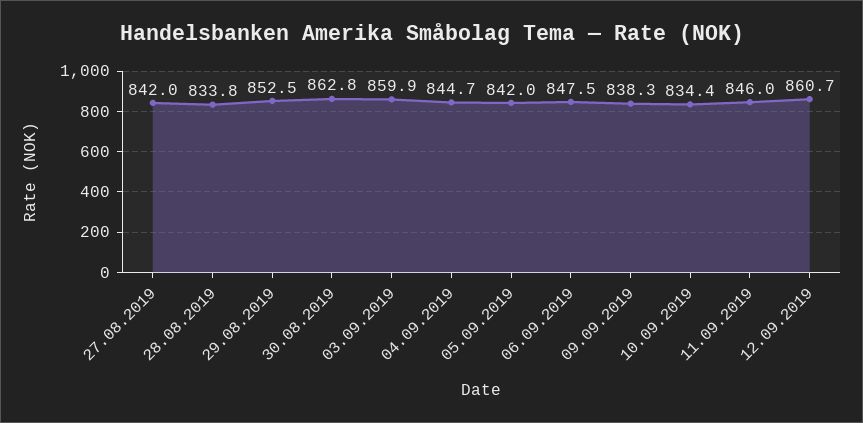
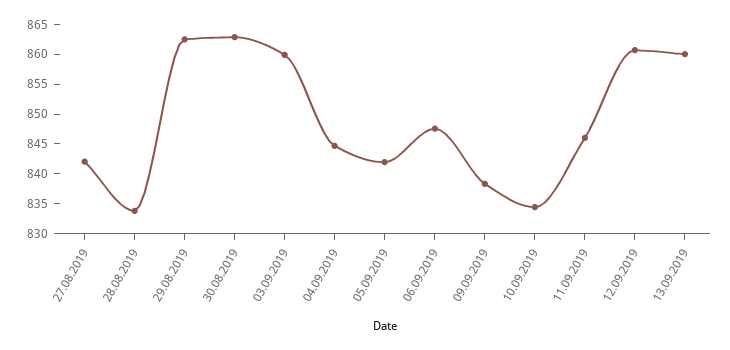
29.08.2019: 852.5 -> 862.5
13.09.2019: none -> 860

